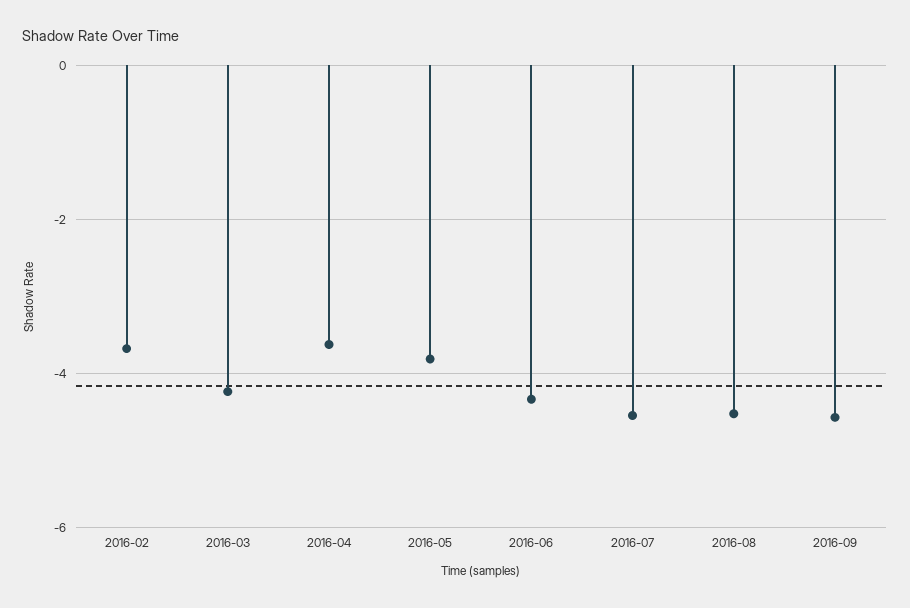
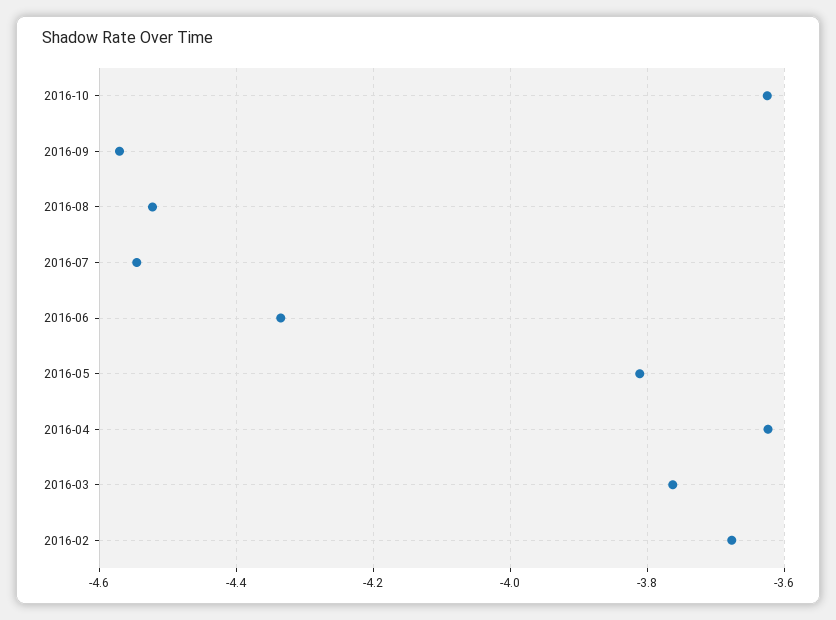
2016-03: -4.2 -> -3.76
2016-10: none -> -3.62

